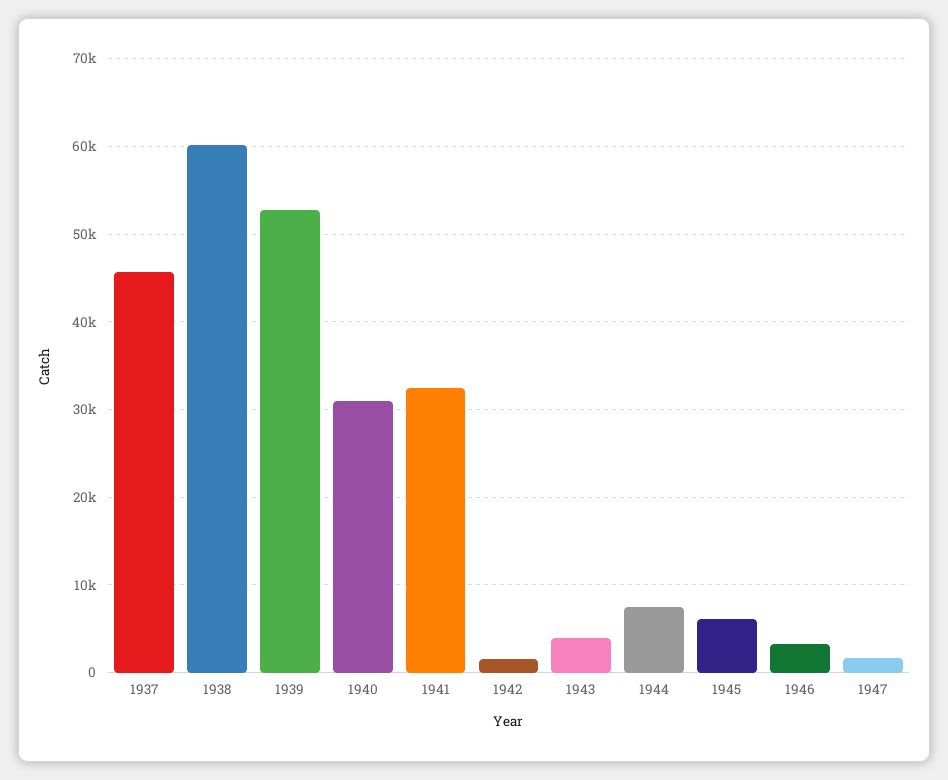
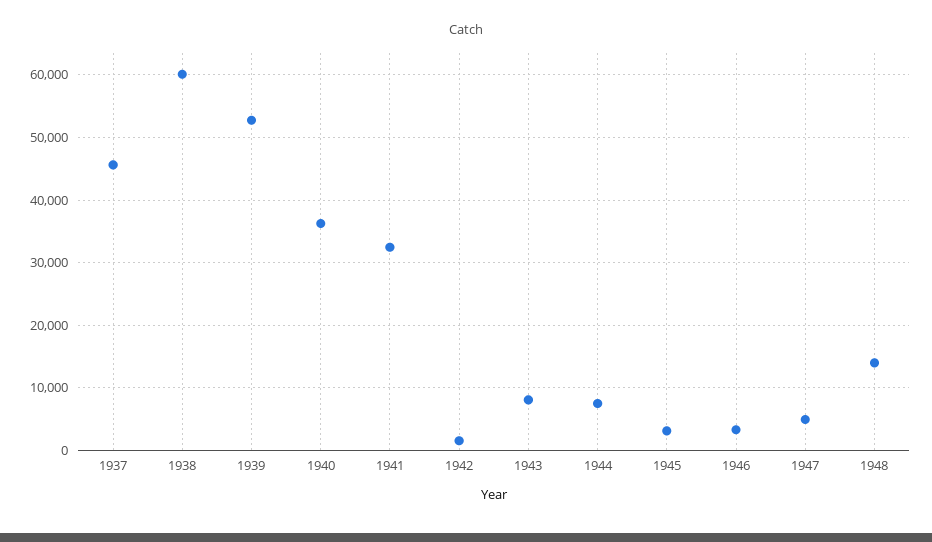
1940: 31000 -> 36000
1943: 4000 -> 8000
1945: 6000 -> 3000
1947: 2000 -> 5000
1948: none -> 14000

